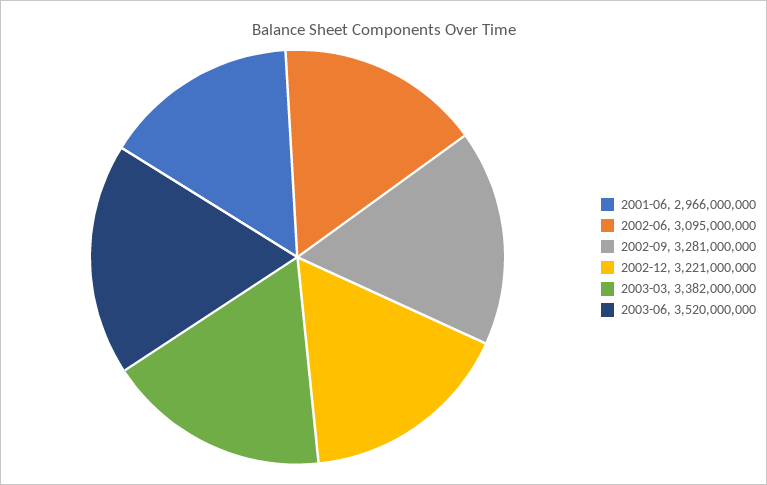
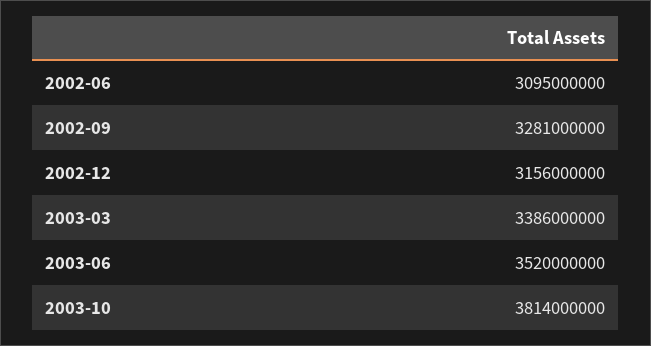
2001-06: 2966000000 -> none
2002-12: 3221000000 -> 3156000000
2003-03: 3382000000 -> 3386000000
2003-10: none -> 3814000000

